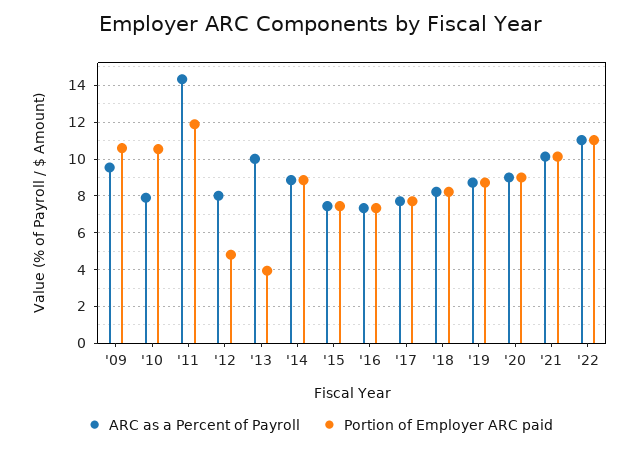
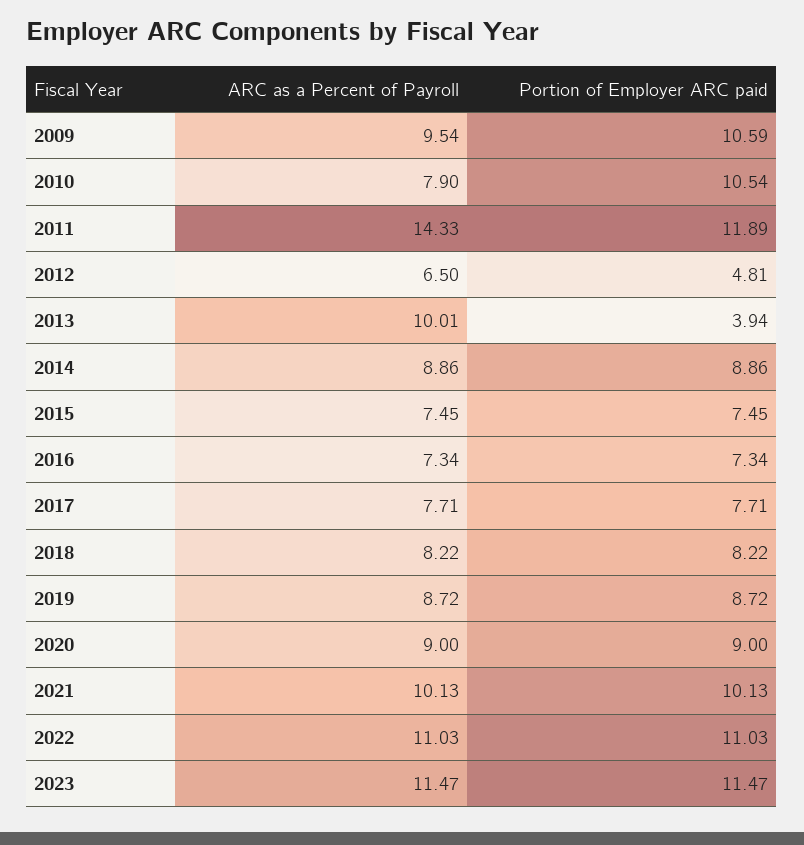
ARC as a Percent of Payroll, '12: 8 -> 6.5
ARC as a Percent of Payroll, 2023: none -> 11.47
Portion of Employer ARC paid, 2023: none -> 11.47

